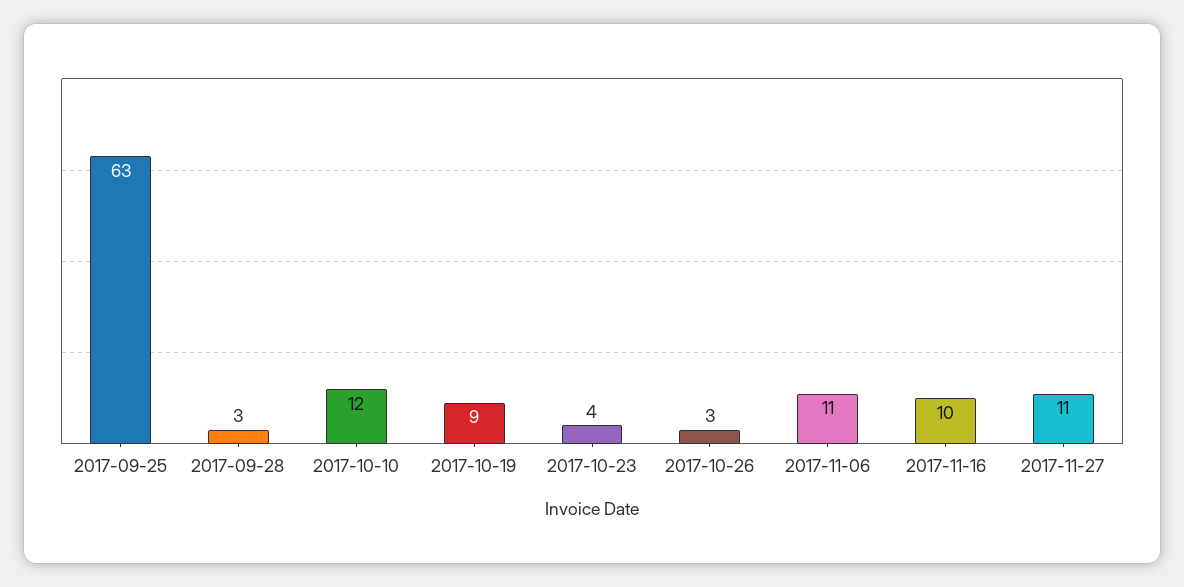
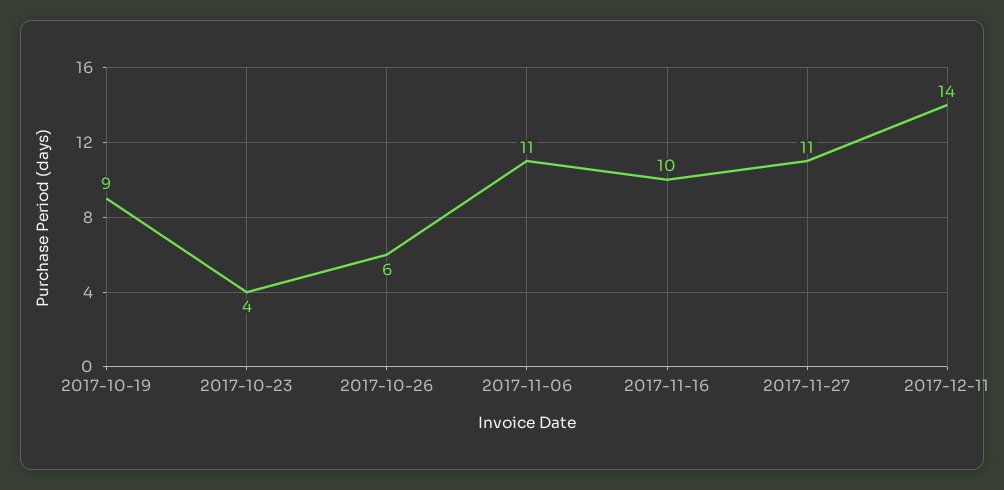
2017-09-25: 63 -> none
2017-09-28: 3 -> none
2017-10-10: 12 -> none
2017-10-26: 3 -> 6
2017-12-11: none -> 14

